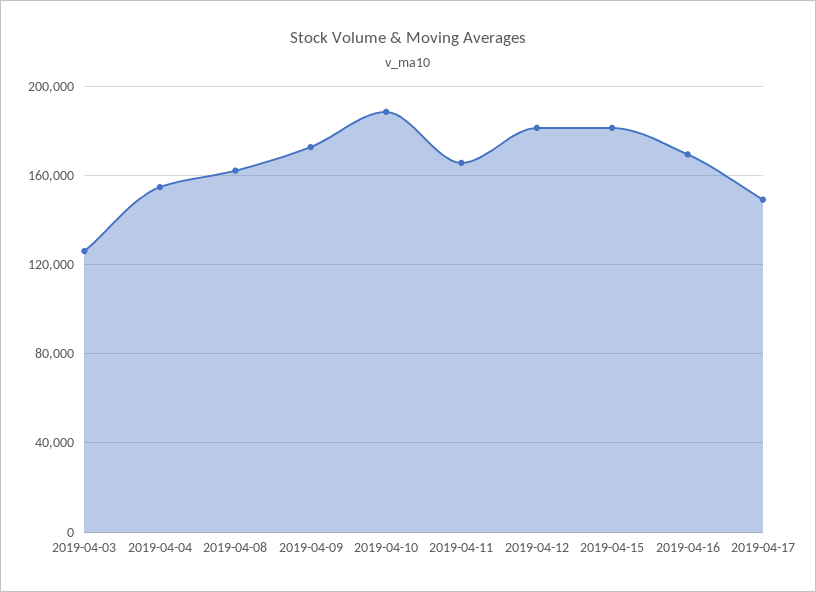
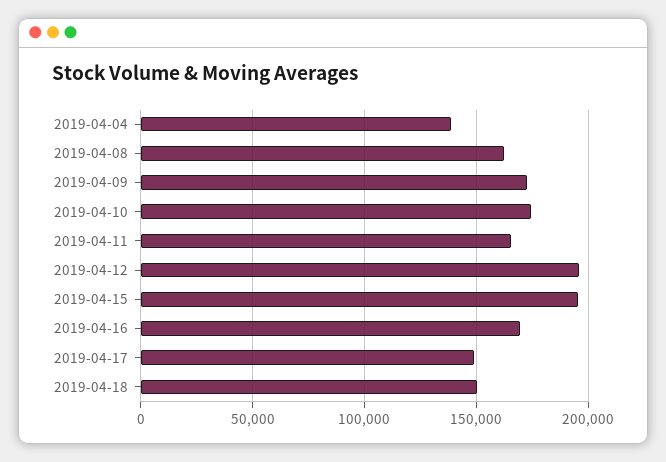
2019-04-03: 125000 -> none
2019-04-04: 155000 -> 140000
2019-04-10: 190000 -> 175000
2019-04-12: 180000 -> 195000
2019-04-15: 180000 -> 195000
2019-04-18: none -> 150000

